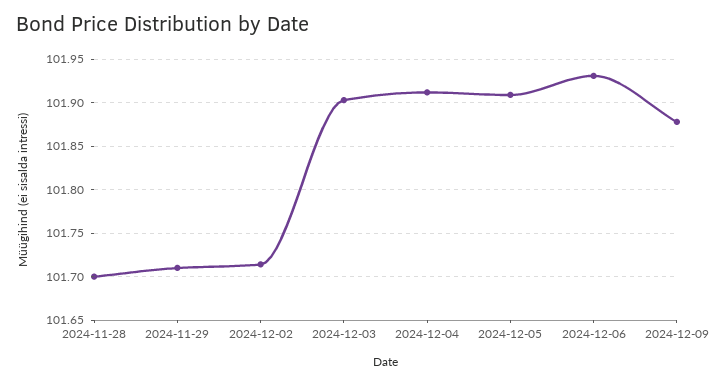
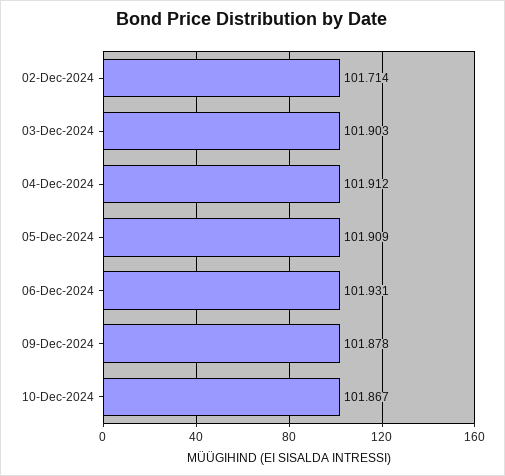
2024-11-28: 101.7 -> none
2024-11-29: 101.71 -> none
10-Dec-2024: none -> 101.867

